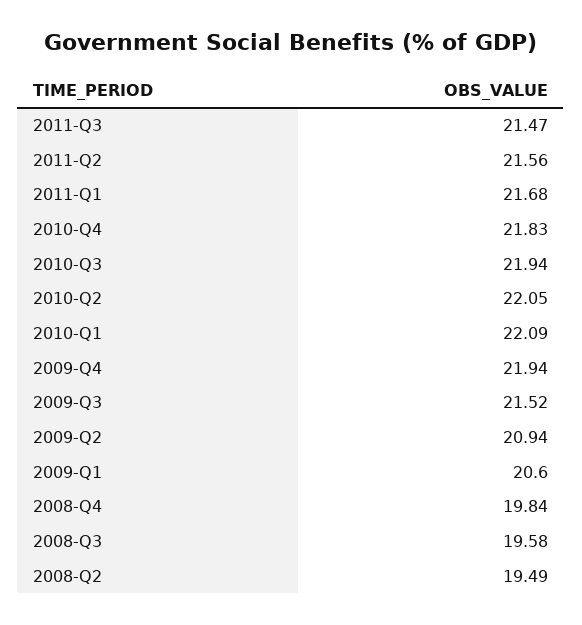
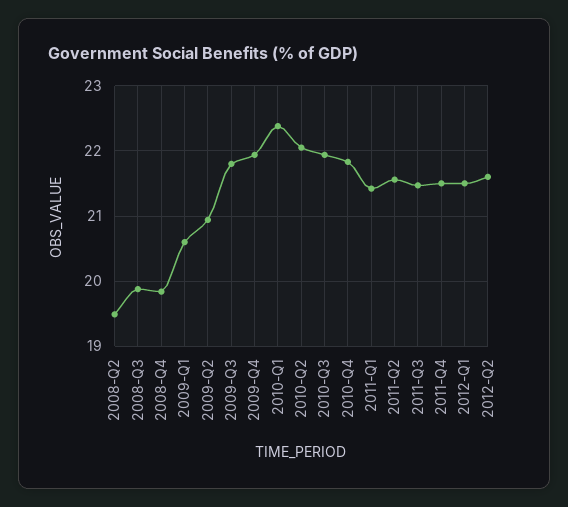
2011-Q1: 21.68 -> 21.4
2010-Q1: 22.09 -> 22.4
2009-Q3: 21.52 -> 21.8
2008-Q3: 19.58 -> 19.9
2011-Q4: none -> 21.5
2012-Q1: none -> 21.5
2012-Q2: none -> 21.6

